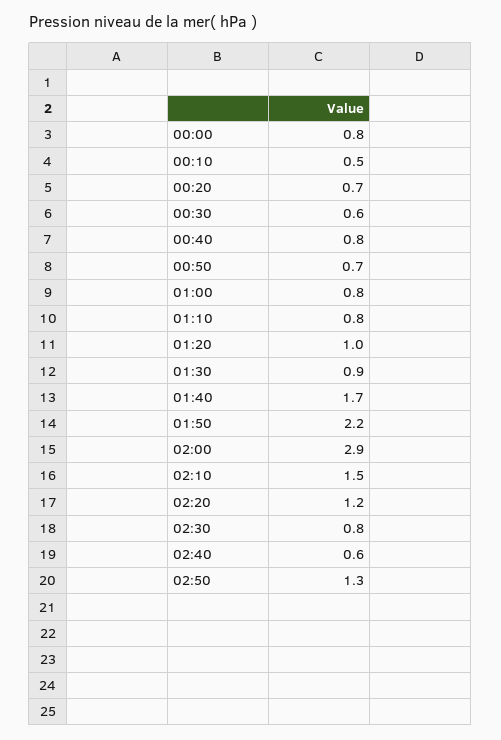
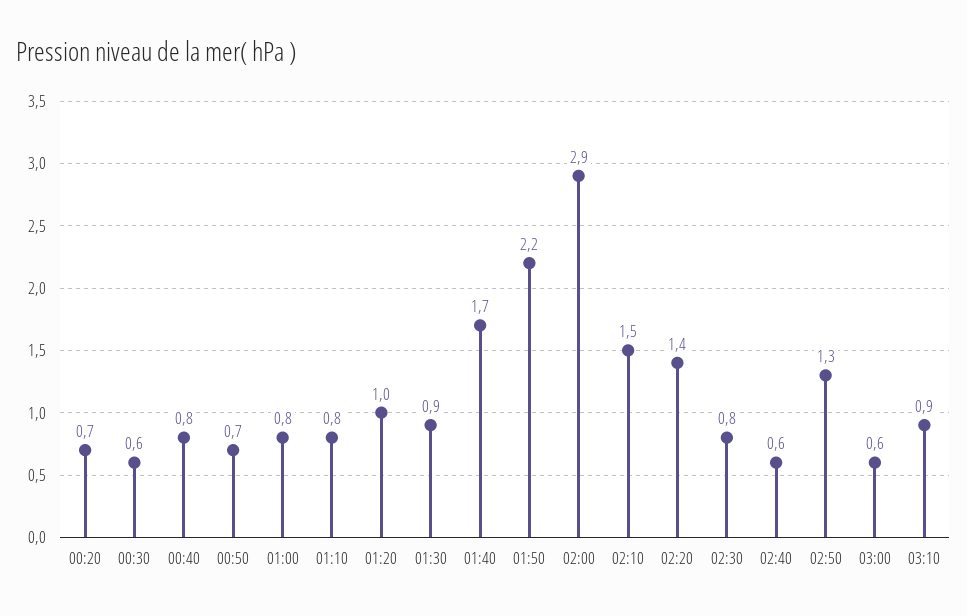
00:00: 0.8 -> none
00:10: 0.5 -> none
02:20: 1.2 -> 1.4
03:00: none -> 0.6
03:10: none -> 0.9

